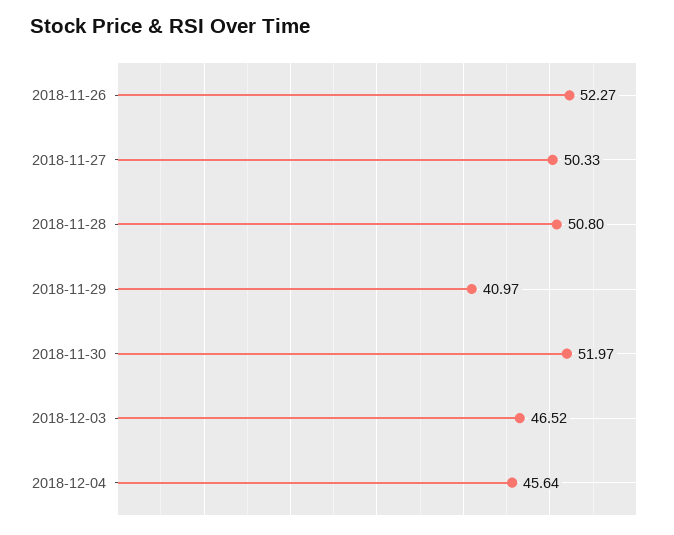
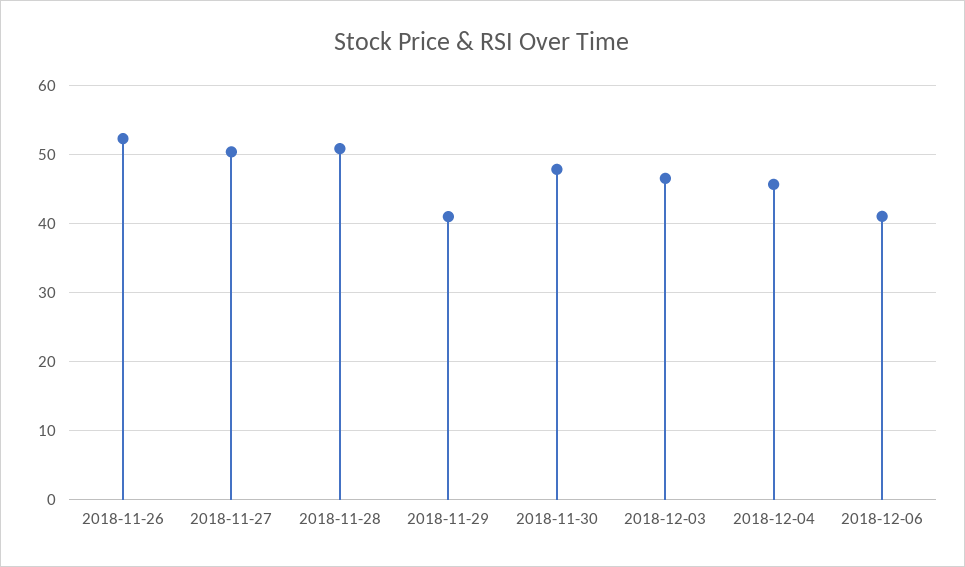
2018-11-30: 51.97 -> 48
2018-12-06: none -> 41

